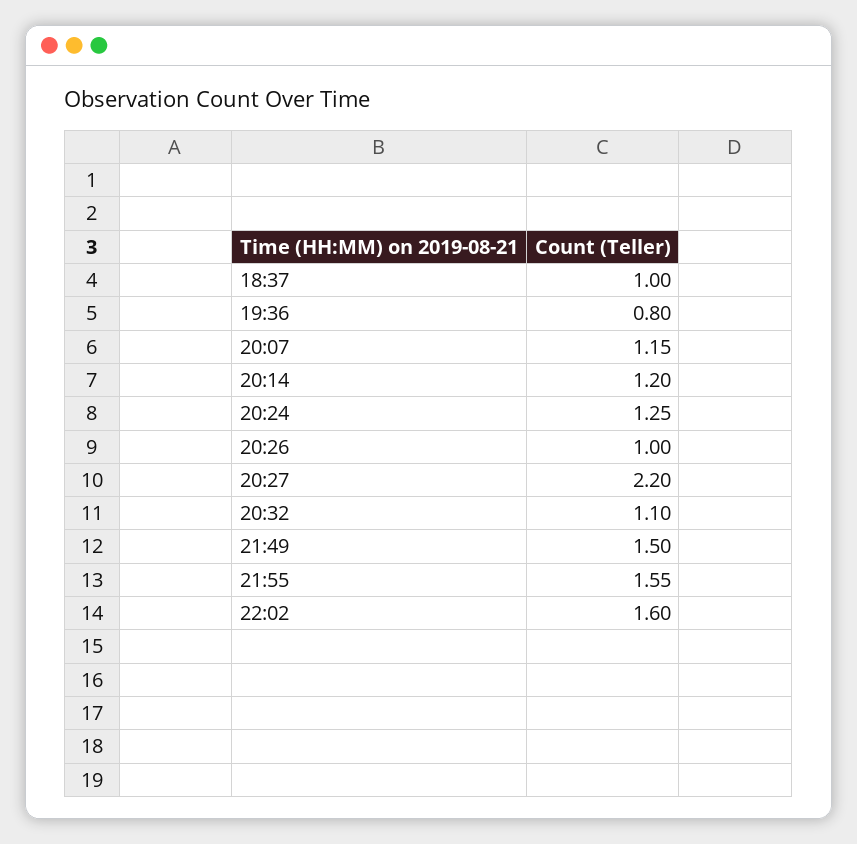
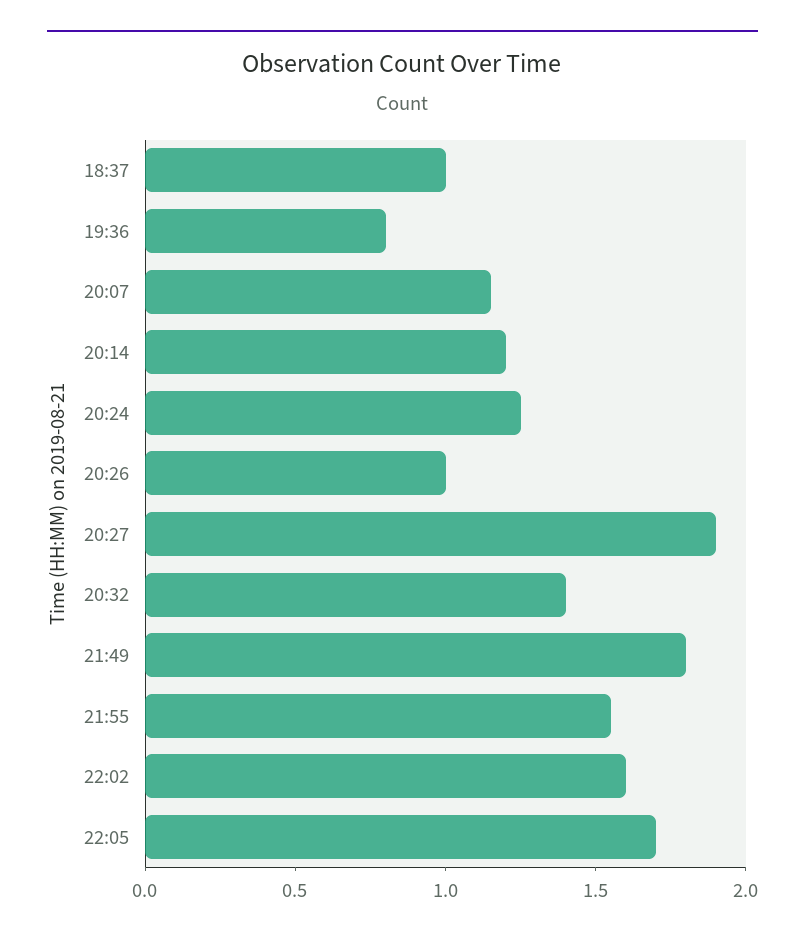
20:27: 2.2 -> 1.9
20:32: 1.1 -> 1.4
21:49: 1.5 -> 1.8
22:05: none -> 1.7

